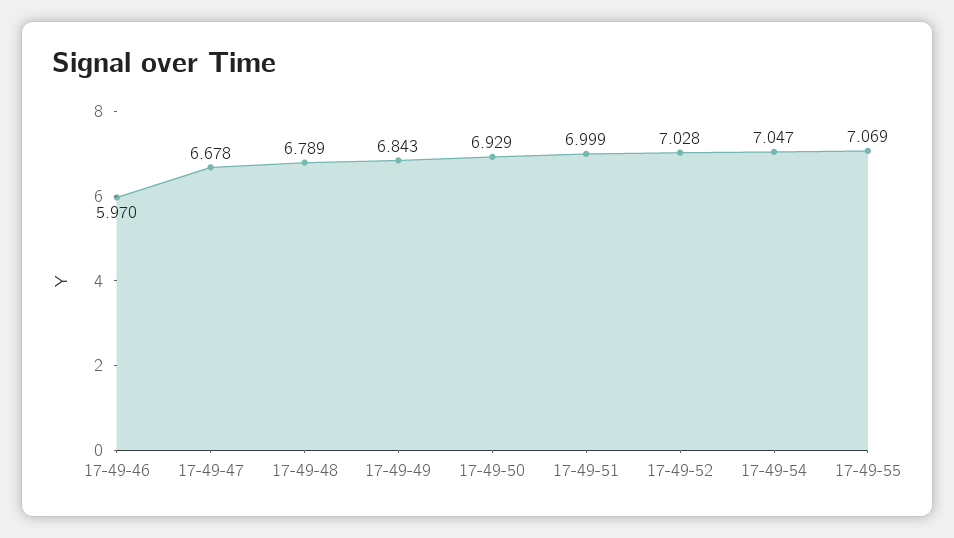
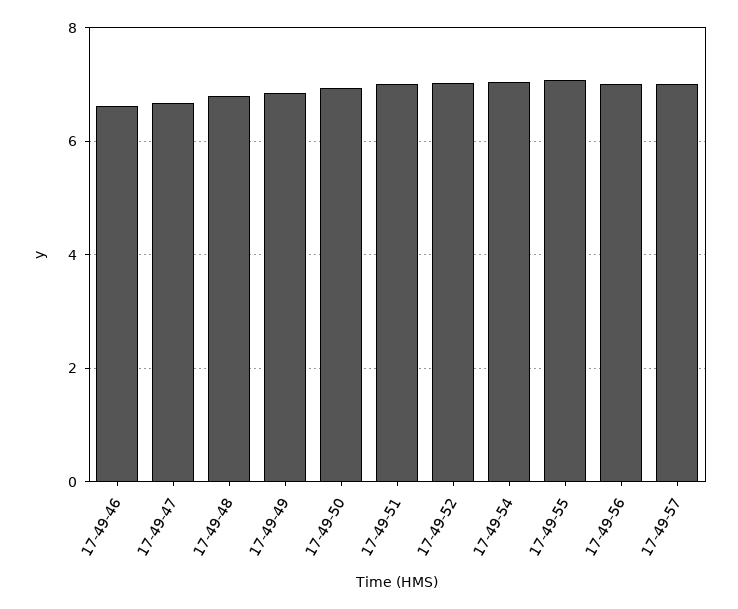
17-49-46: 5.97 -> 6.6
17-49-56: none -> 7
17-49-57: none -> 7

